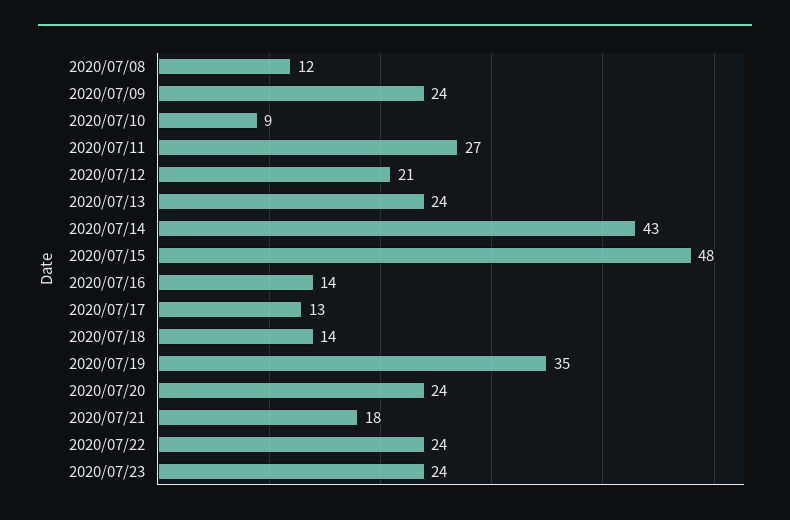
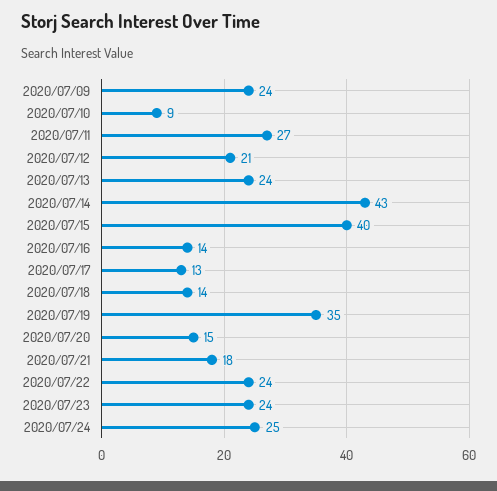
2020/07/08: 12 -> none
2020/07/15: 48 -> 40
2020/07/20: 24 -> 15
2020/07/24: none -> 25

